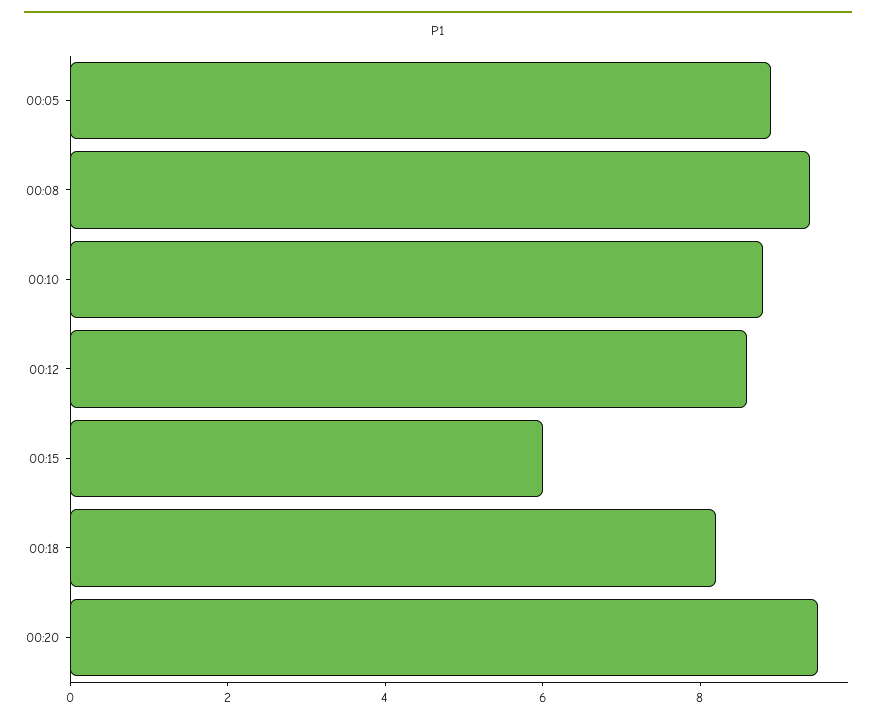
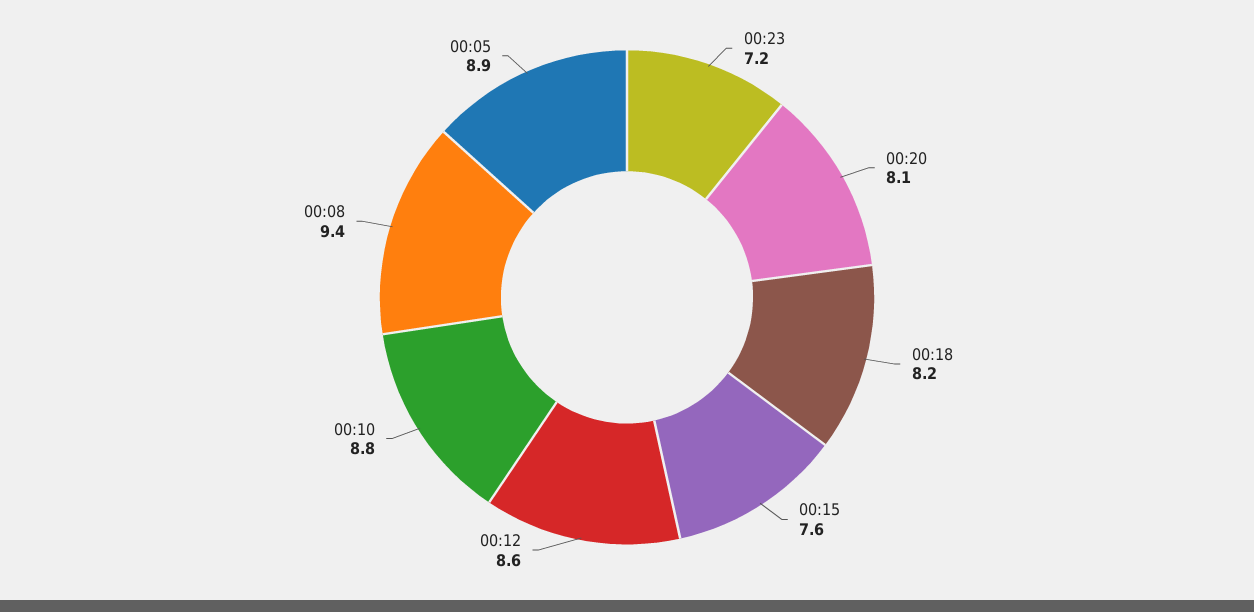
00:15: 6 -> 7.6
00:20: 9.5 -> 8.1
00:23: none -> 7.2

